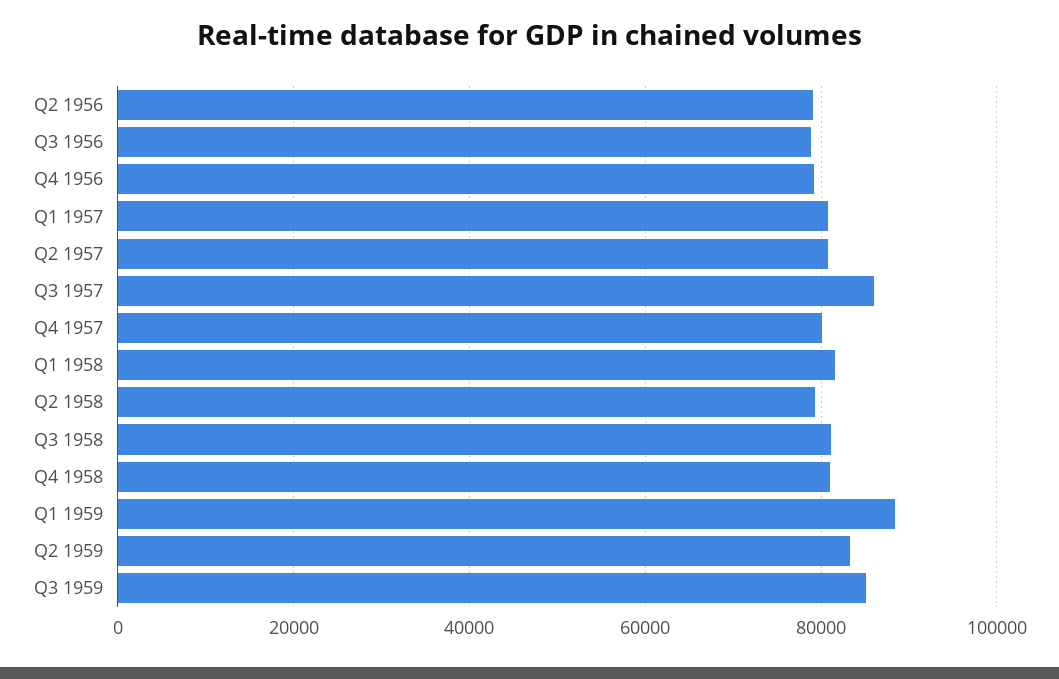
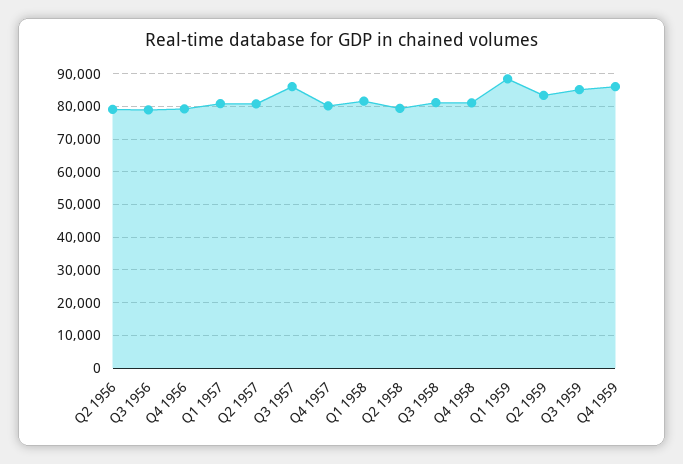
Q4 1959: none -> 86000

